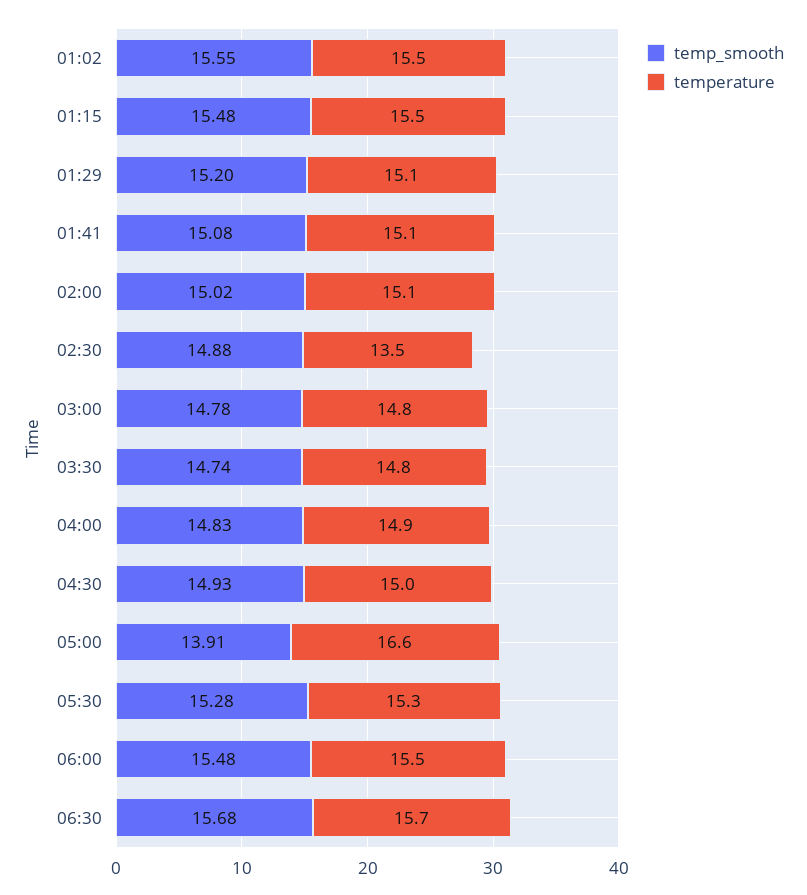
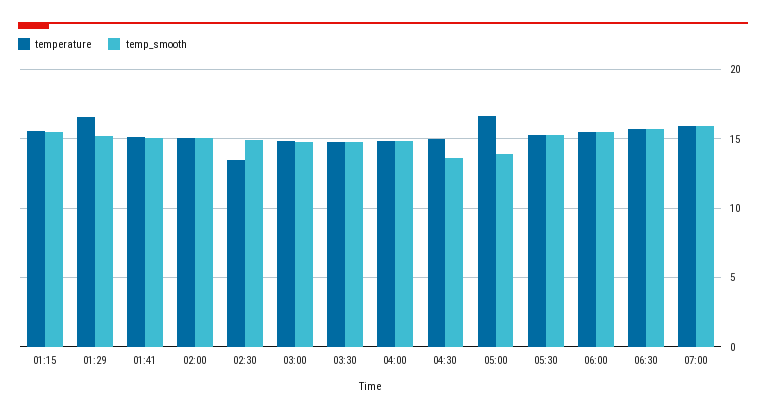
temp_smooth, 01:02: 15.55 -> none
temperature, 01:02: 15.5 -> none
temperature, 01:29: 15.1 -> 16.5
temp_smooth, 04:30: 14.93 -> 13.5
temperature, 07:00: none -> 16
temp_smooth, 07:00: none -> 16

